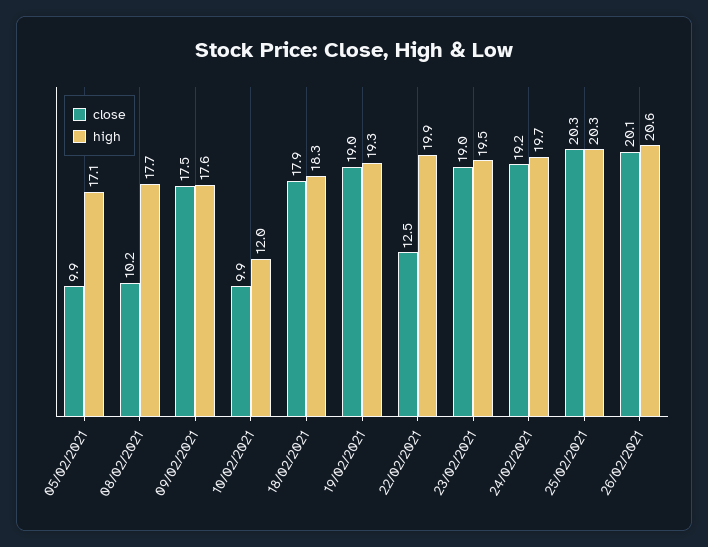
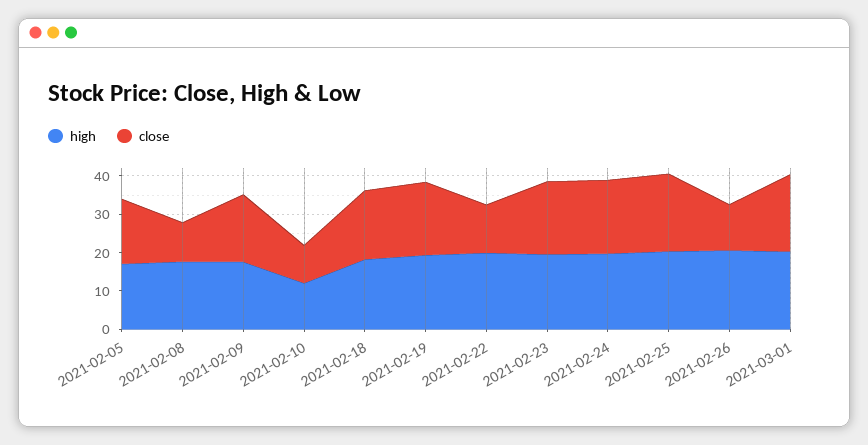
close, 05/02/2021: 9.9 -> 17.5
close, 26/02/2021: 20.1 -> 12.5
high, 2021-03-01: none -> 20
close, 2021-03-01: none -> 20

